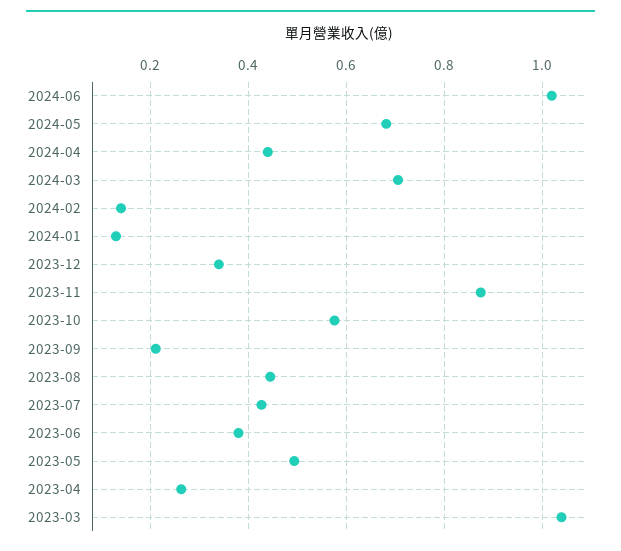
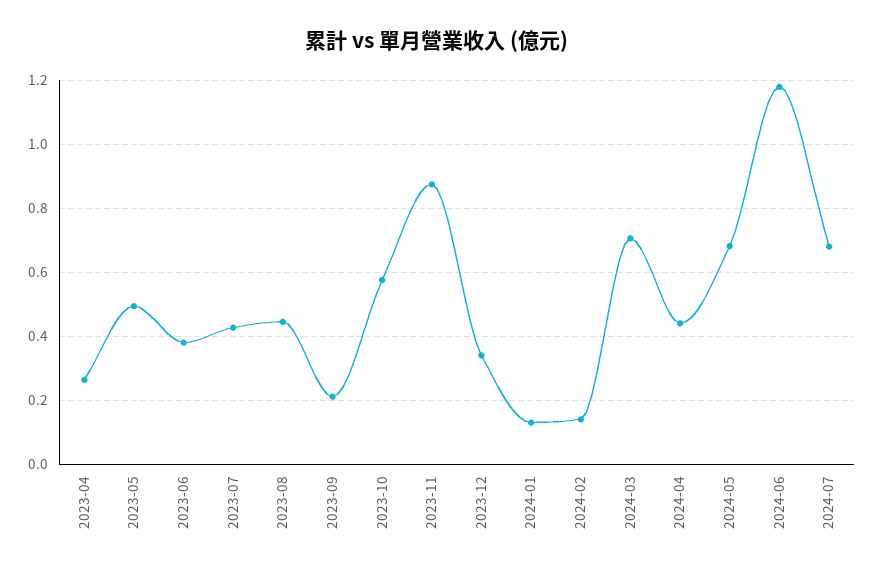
2024-06: 1.02 -> 1.18
2023-03: 1.04 -> none
2024-07: none -> 0.68

